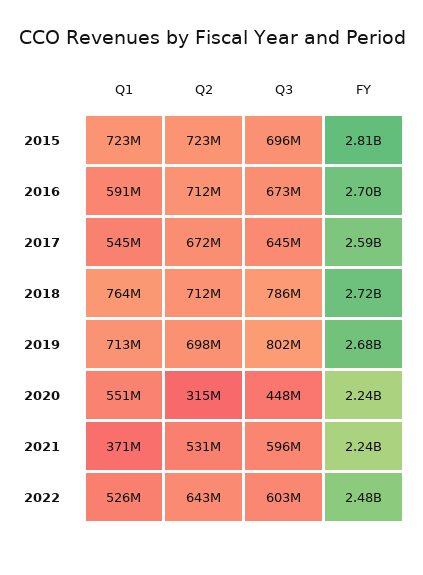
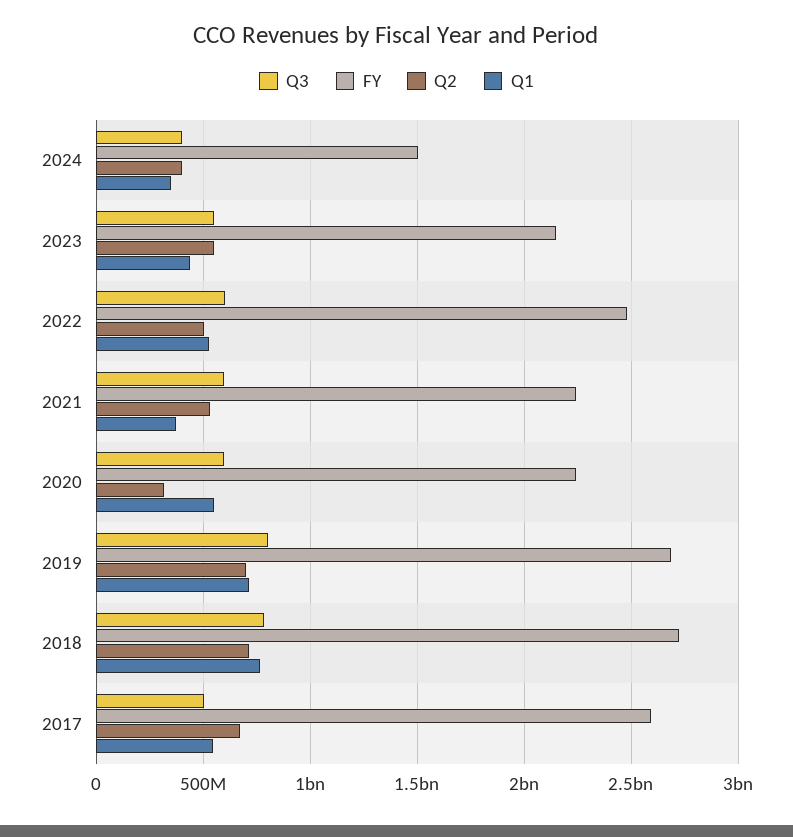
Q1, 2015: 723000000 -> none
Q2, 2015: 723000000 -> none
Q3, 2015: 696000000 -> none
FY, 2015: 2810000000 -> none
Q1, 2016: 591000000 -> none
Q2, 2016: 712000000 -> none
Q3, 2016: 673000000 -> none
FY, 2016: 2700000000 -> none
Q3, 2017: 645000000 -> 500000000
Q3, 2020: 448000000 -> 600000000
Q2, 2022: 643000000 -> 500000000
Q3, 2024: none -> 400000000
FY, 2024: none -> 1500000000
Q2, 2024: none -> 400000000
Q1, 2024: none -> 350000000
Q3, 2023: none -> 550000000
FY, 2023: none -> 2150000000
Q2, 2023: none -> 550000000
Q1, 2023: none -> 450000000

